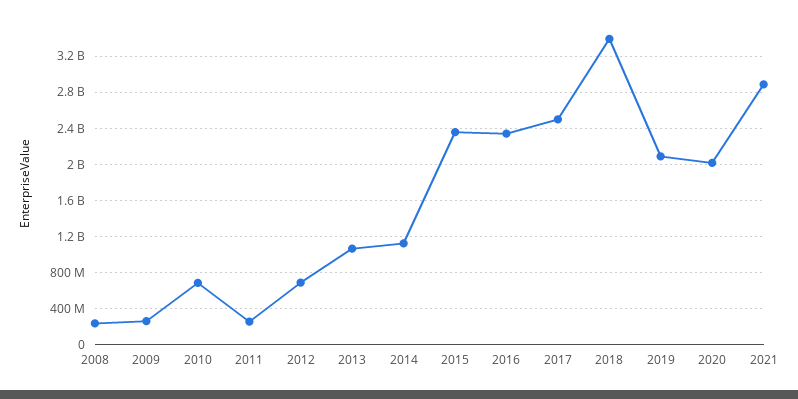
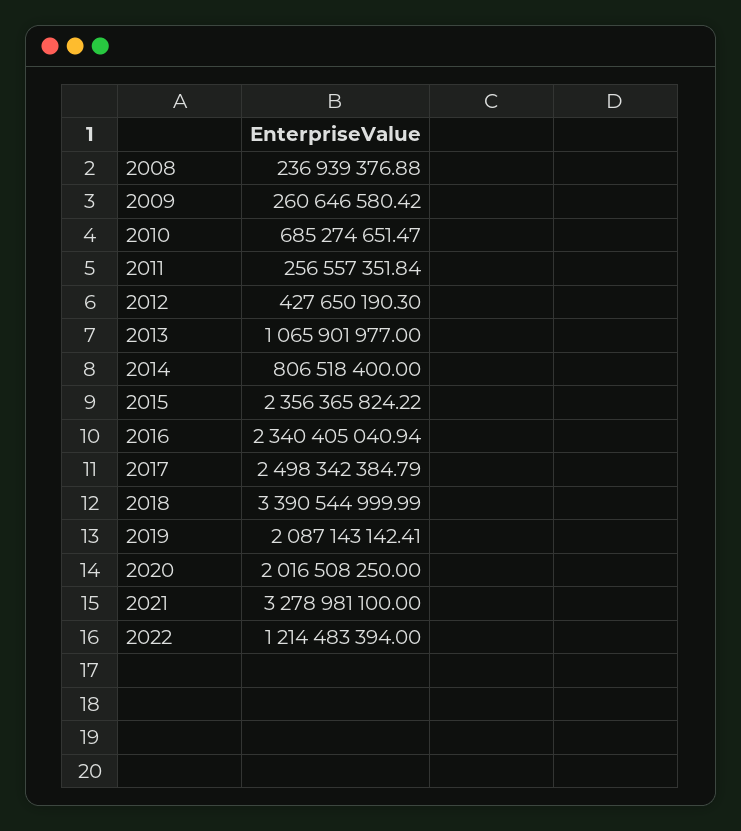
2012: 700000000 -> 427650190.3
2014: 1100000000 -> 806518400
2021: 2900000000 -> 3278981100
2022: none -> 1214483394

